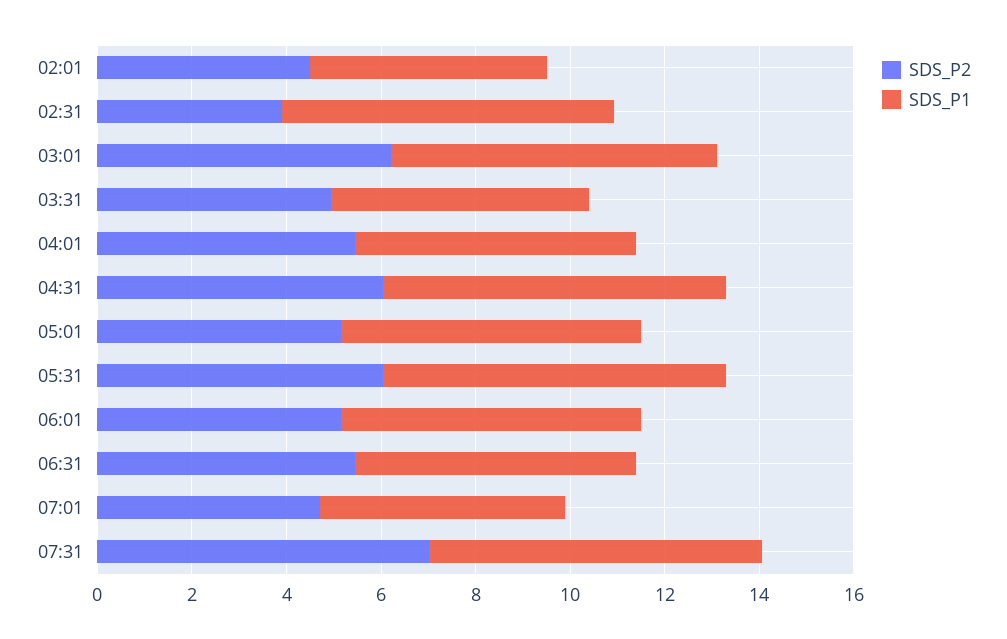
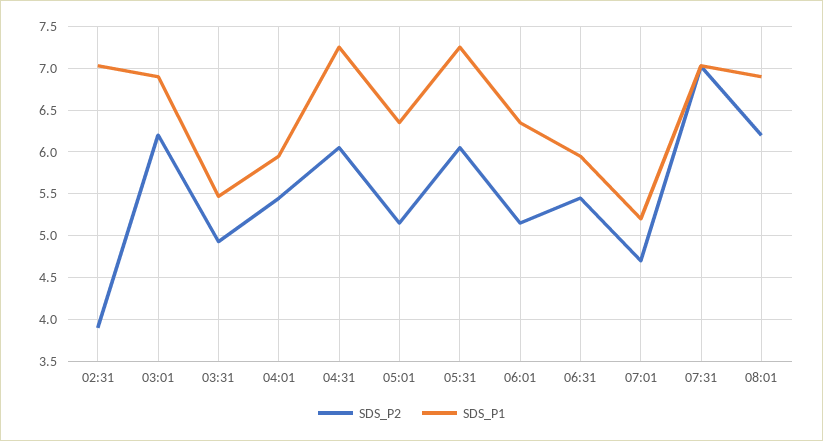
SDS_P2, 02:01: 4.5 -> none
SDS_P1, 02:01: 5 -> none
SDS_P2, 08:01: none -> 6.2
SDS_P1, 08:01: none -> 6.9

